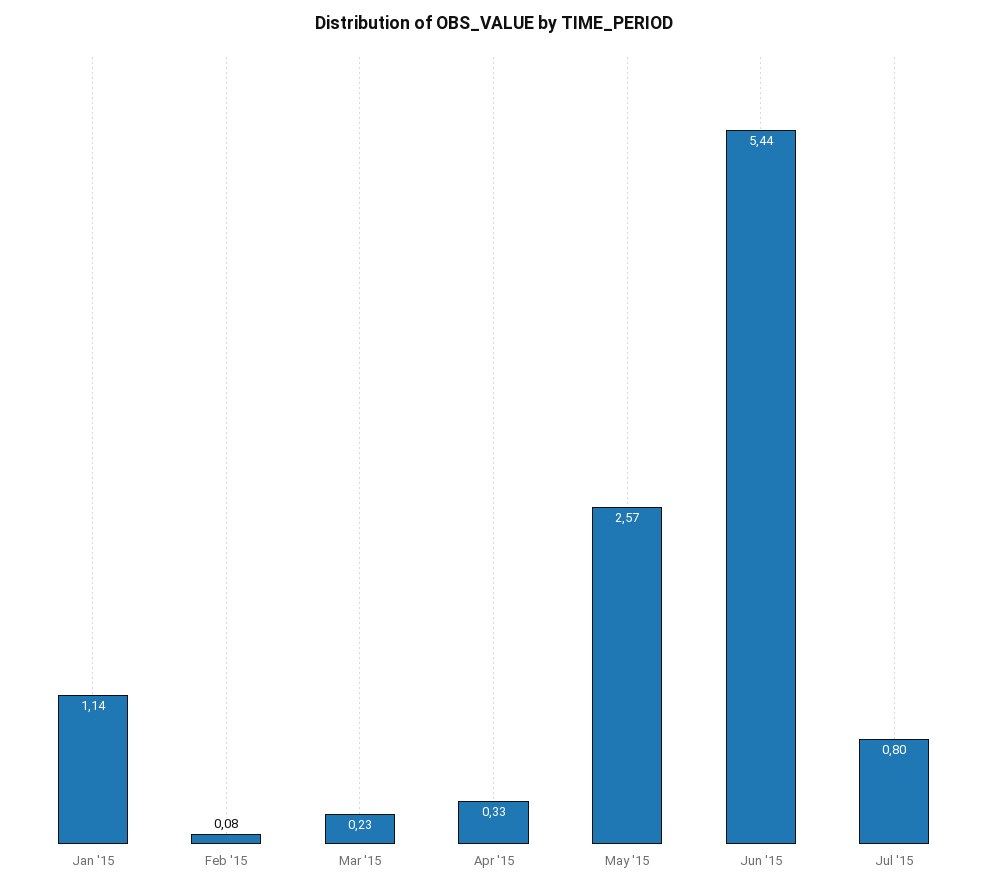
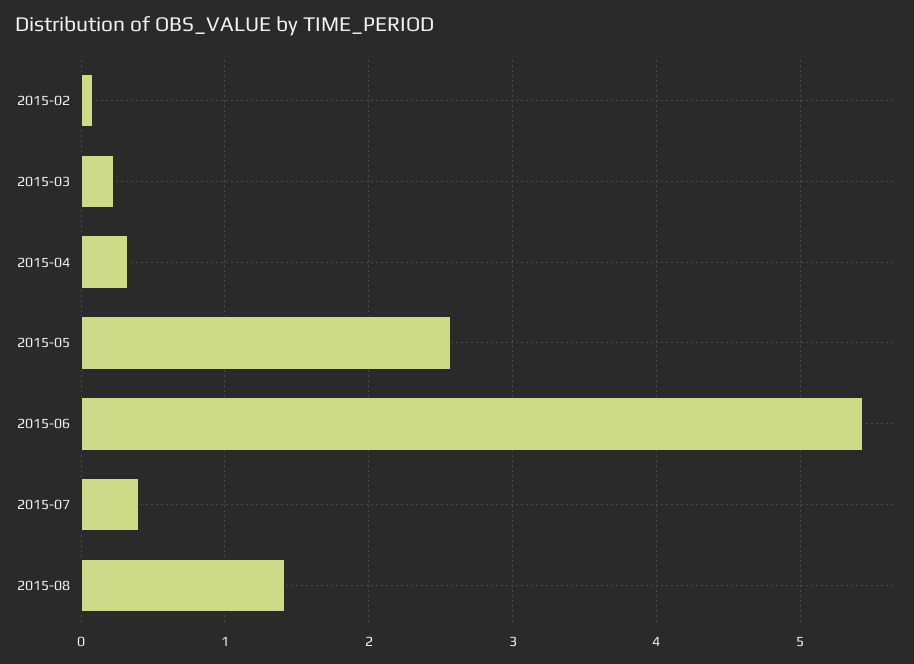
Jan '15: 1.14 -> none
Jul '15: 0.8 -> 0.4
2015-08: none -> 1.4

